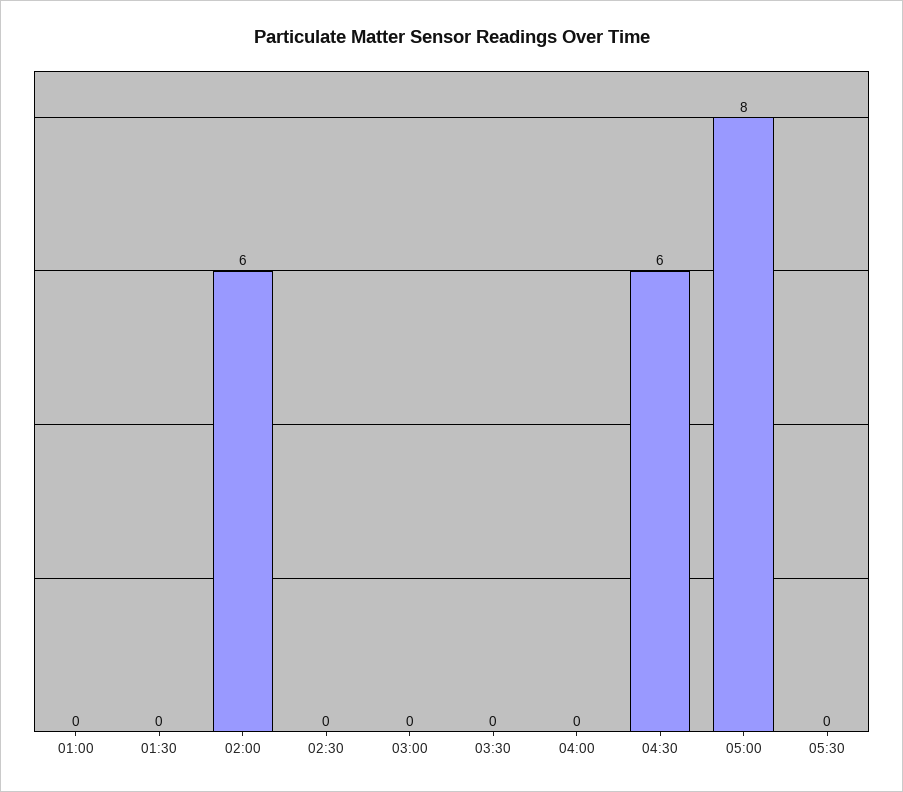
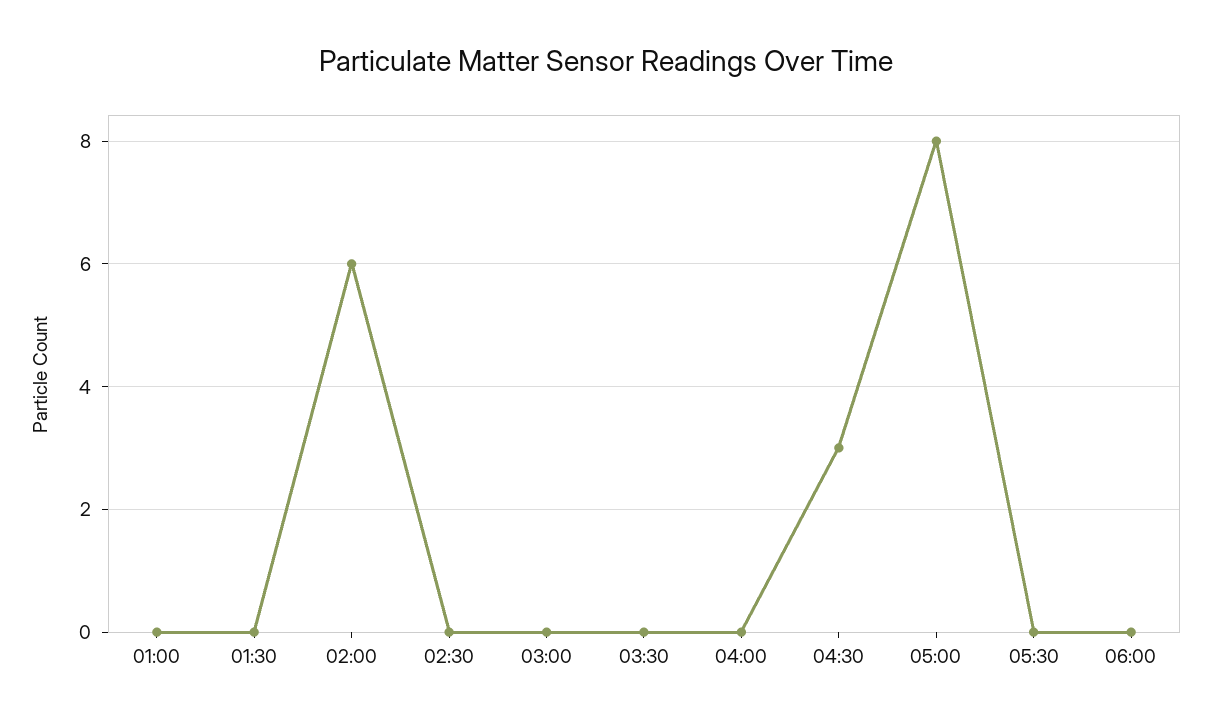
04:30: 6 -> 3
06:00: none -> 0

